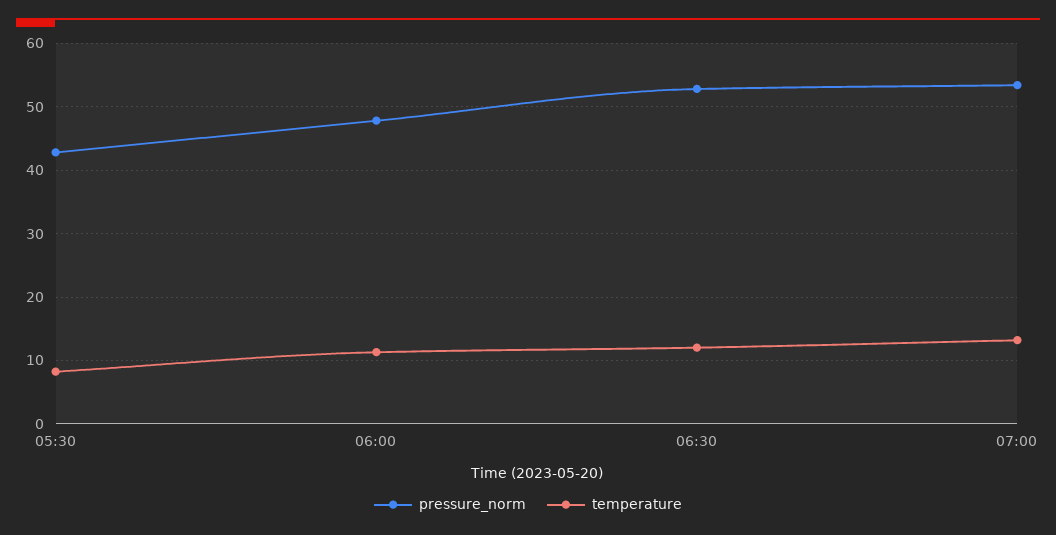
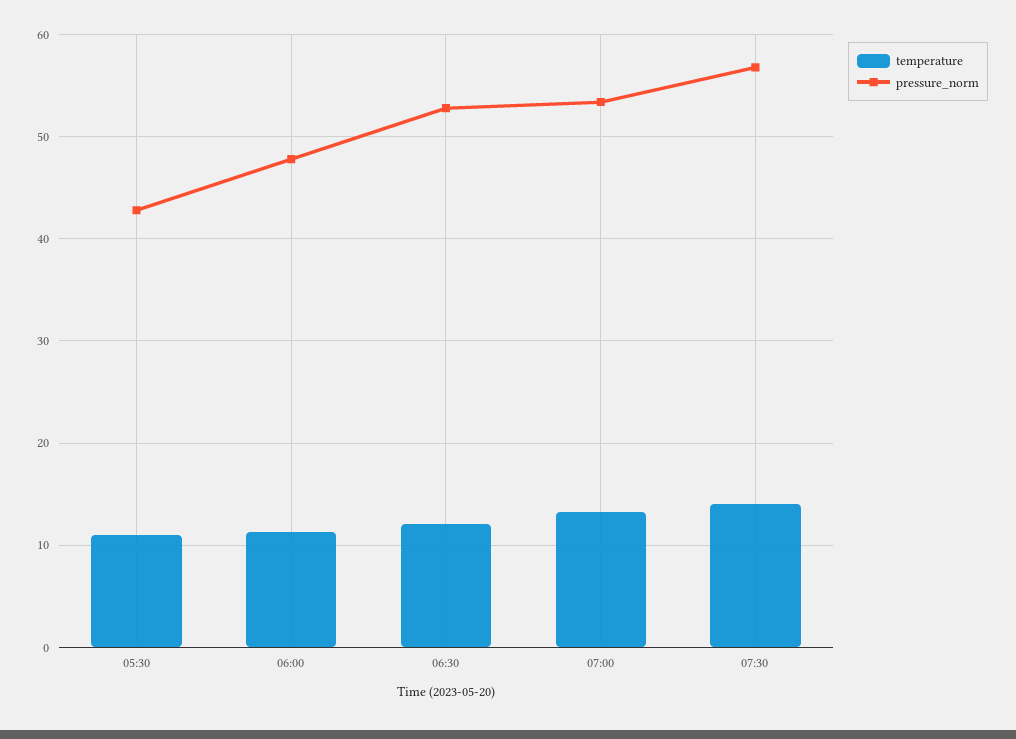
temperature, 05:30: 8 -> 11
temperature, 07:30: none -> 14
pressure_norm, 07:30: none -> 57

